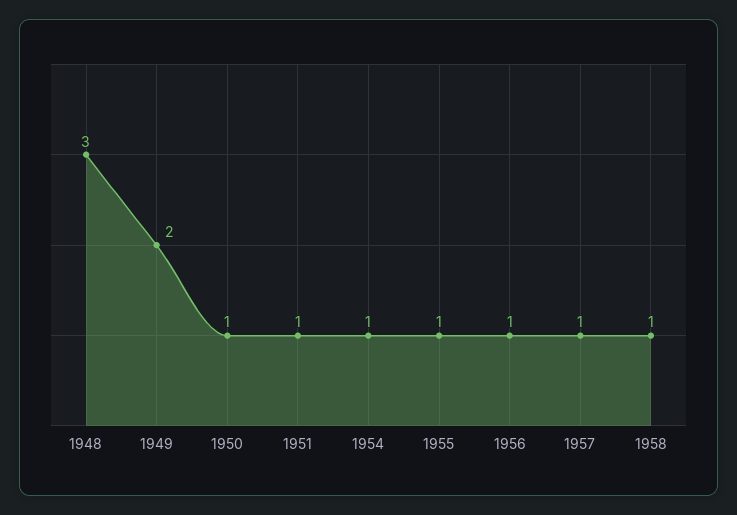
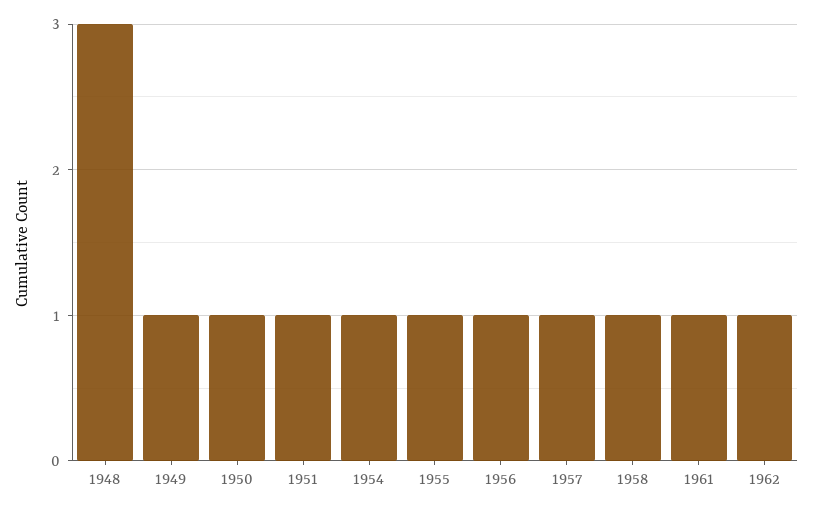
1949: 2 -> 1
1961: none -> 1
1962: none -> 1

